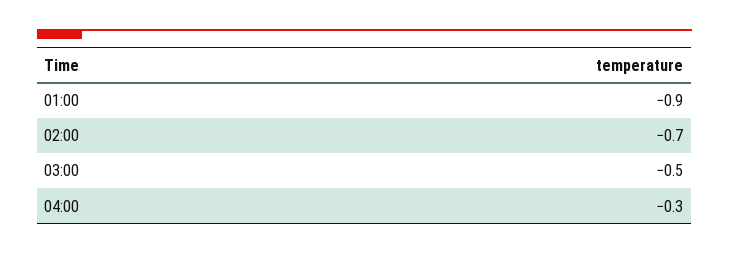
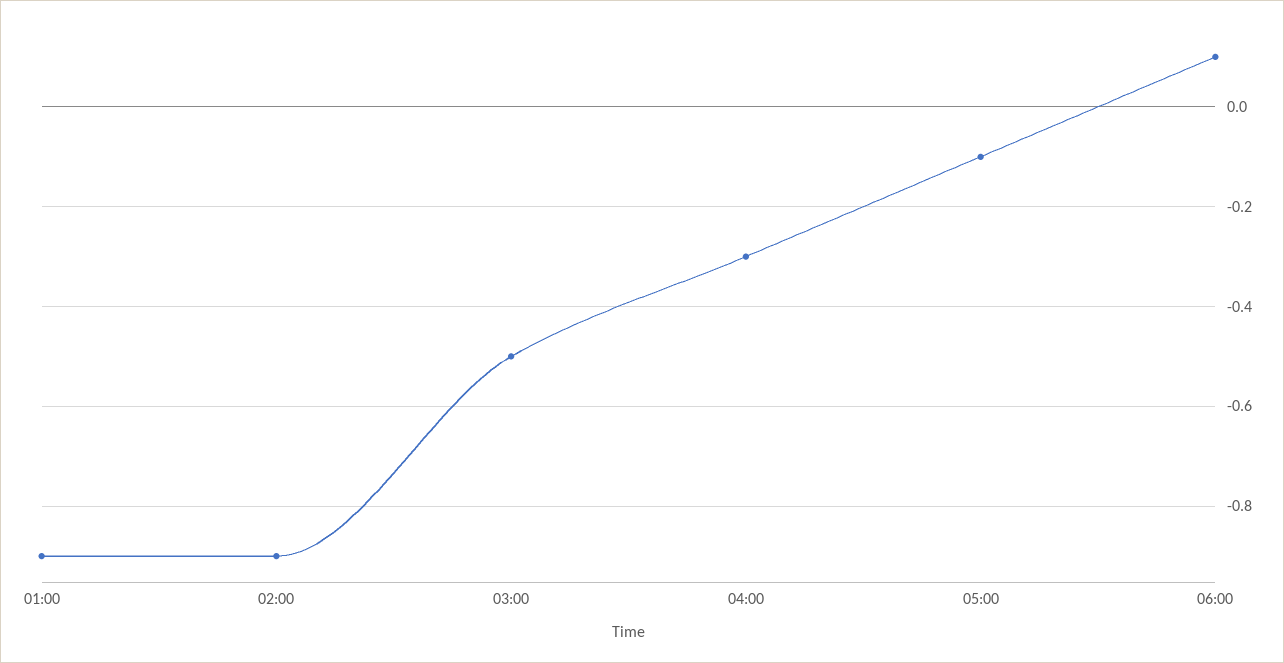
02:00: -0.7 -> -0.9
05:00: none -> -0.1
06:00: none -> 0.1

